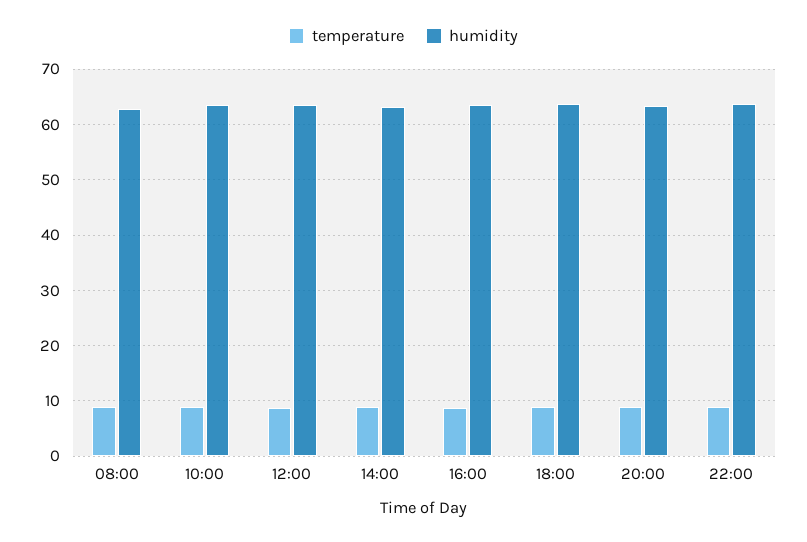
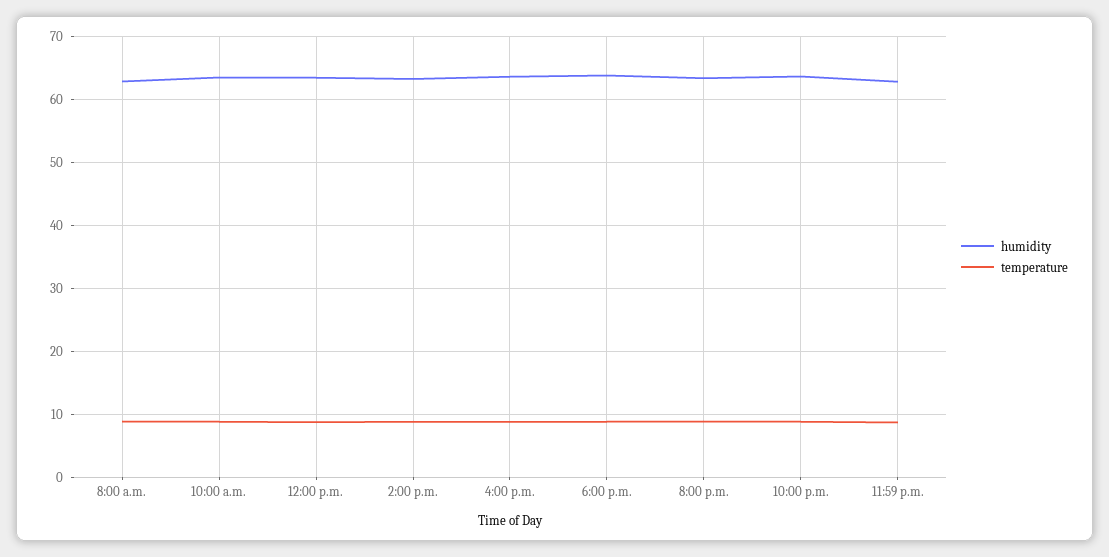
humidity, 11:59 p.m.: none -> 63
temperature, 11:59 p.m.: none -> 9

